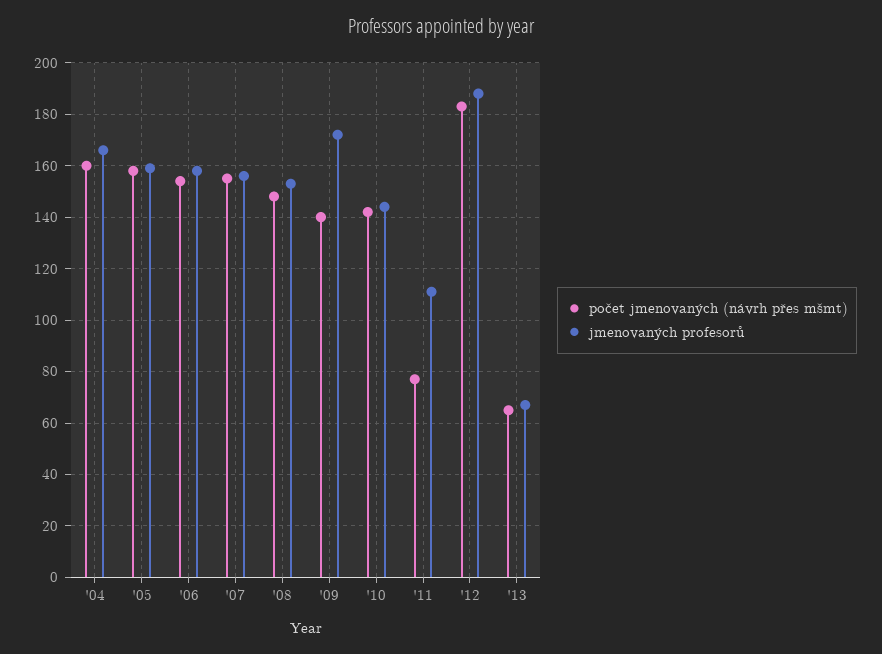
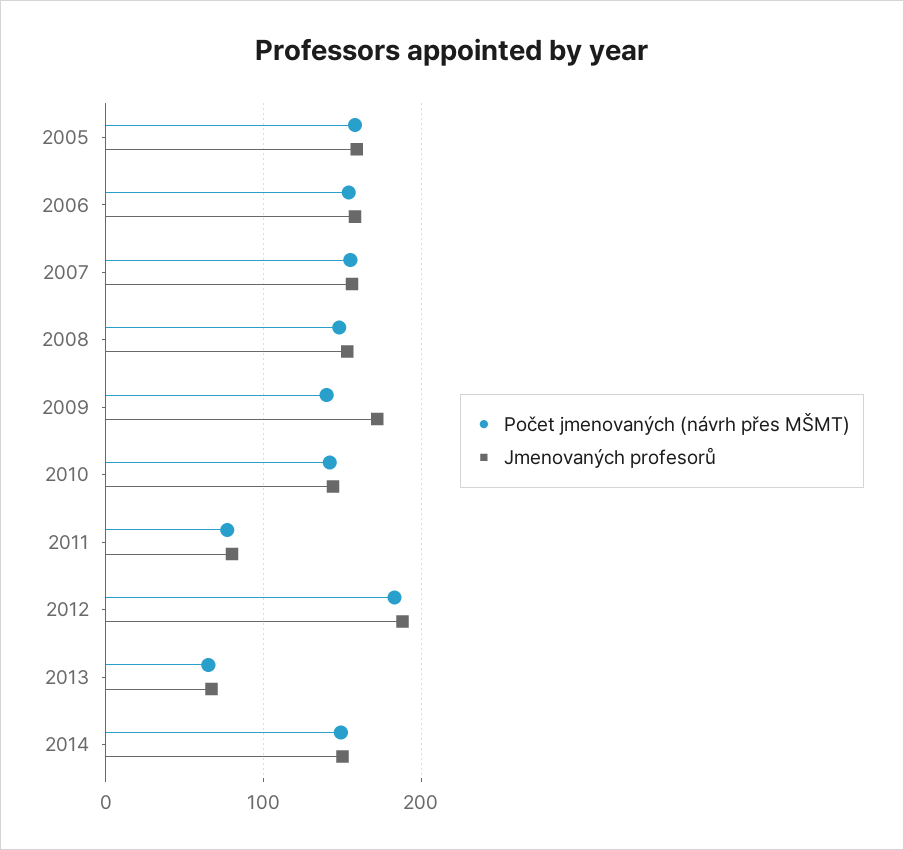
počet jmenovaných (návrh přes mšmt), '04: 160 -> none
jmenovaných profesorů, '04: 165 -> none
jmenovaných profesorů, '11: 110 -> 80
počet jmenovaných (návrh přes mšmt), 2014: none -> 150
jmenovaných profesorů, 2014: none -> 150

